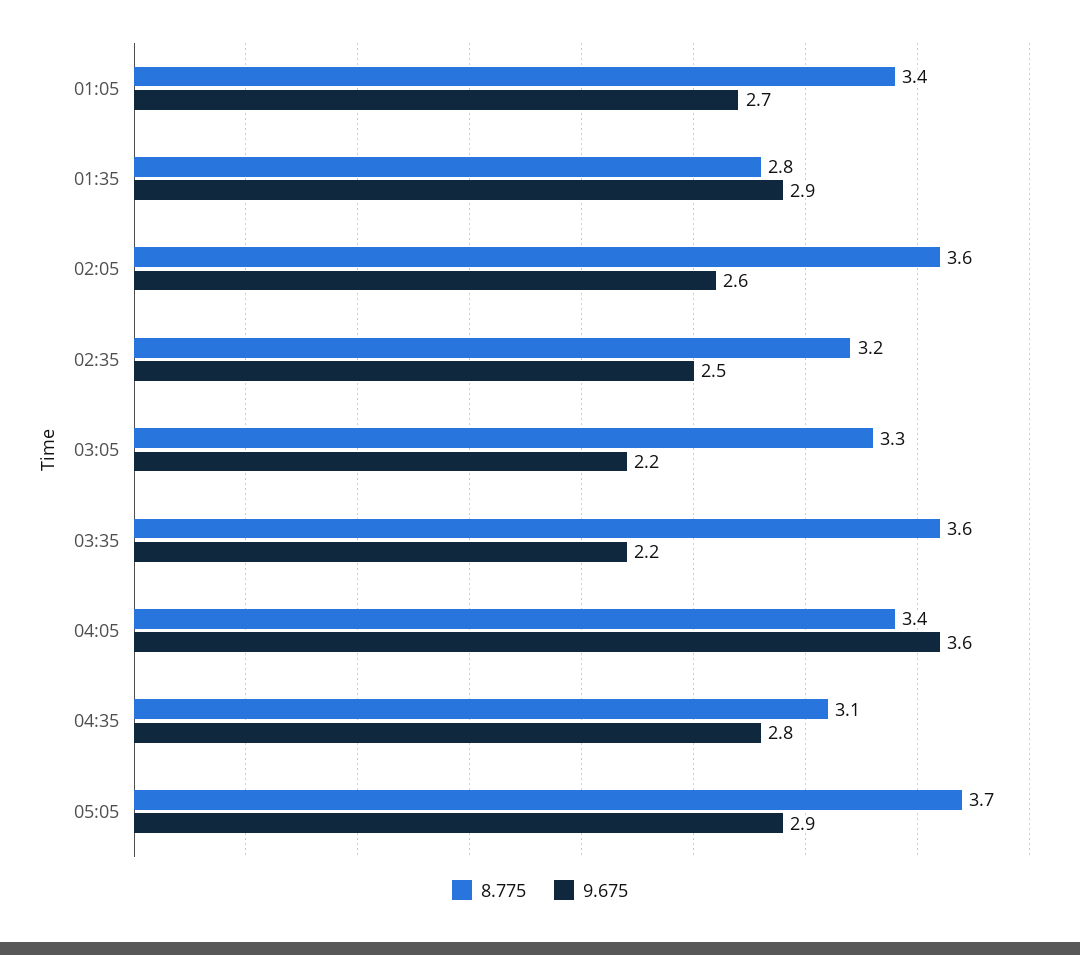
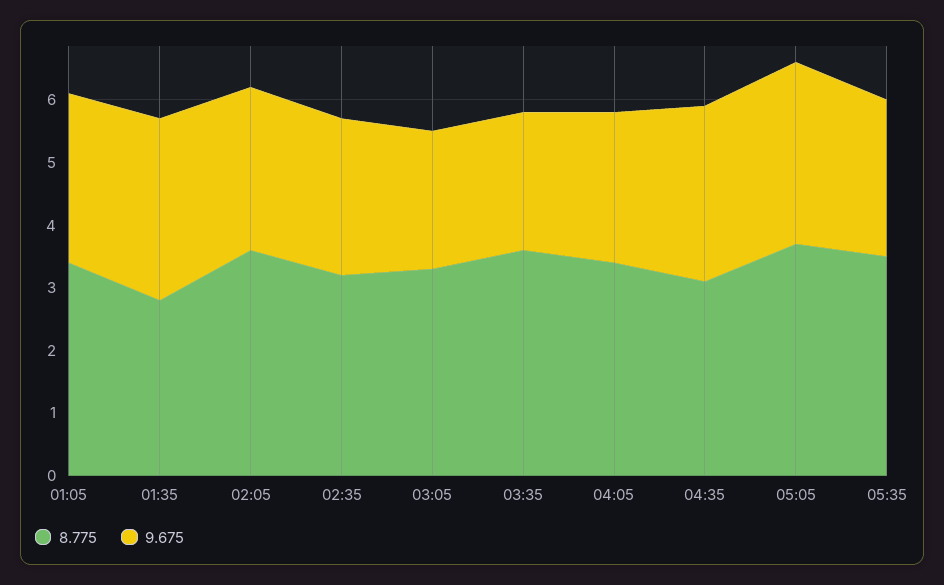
9.675, 04:05: 3.6 -> 2.5
8.775, 05:35: none -> 3.5
9.675, 05:35: none -> 2.5

